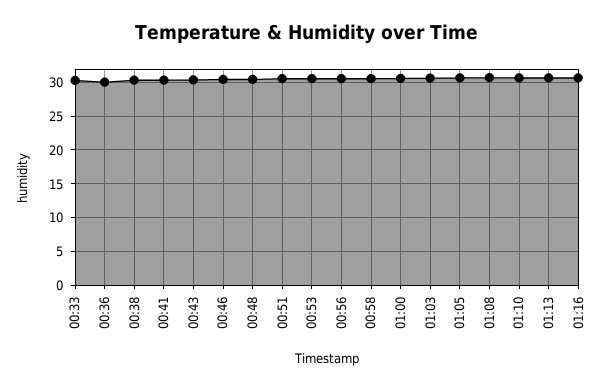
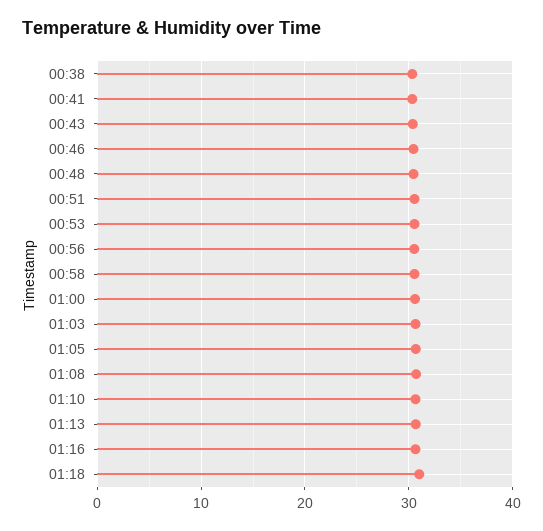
00:33: 30 -> none
00:36: 30 -> none
01:18: none -> 31

